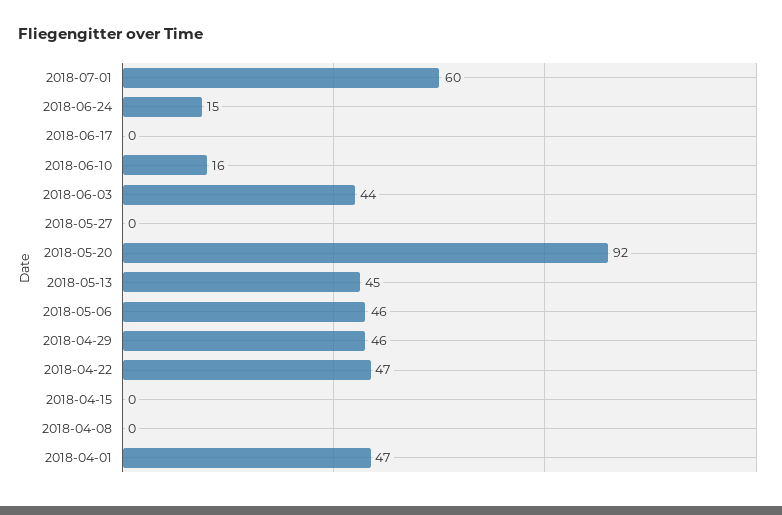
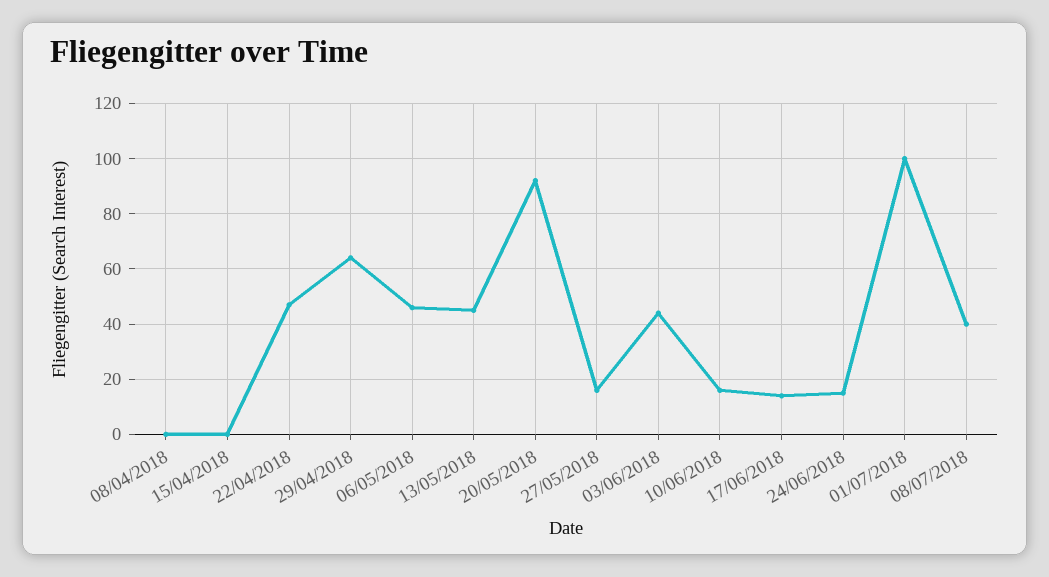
2018-07-01: 60 -> 100
2018-06-17: 0 -> 15
2018-05-27: 0 -> 15
2018-04-29: 46 -> 65
2018-04-01: 47 -> none
08/07/2018: none -> 40

